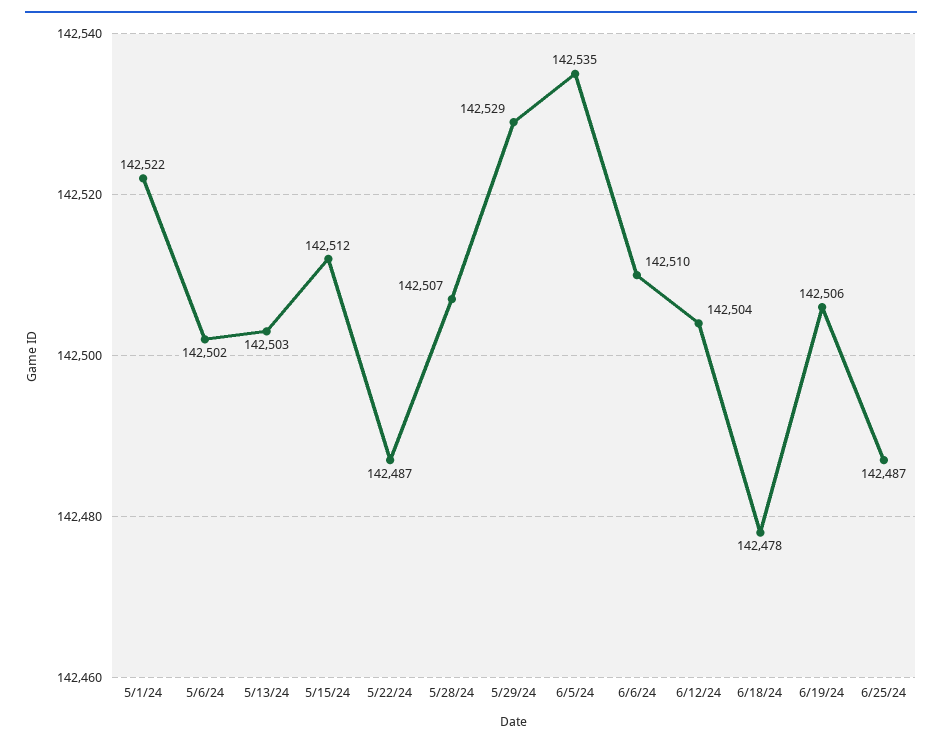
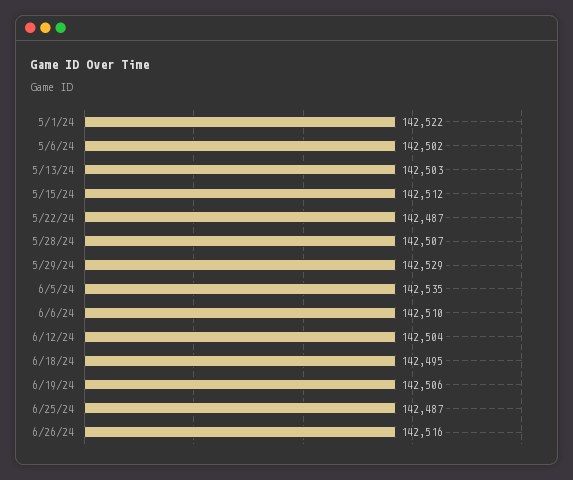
6/18/24: 142478 -> 142495
6/26/24: none -> 142516

